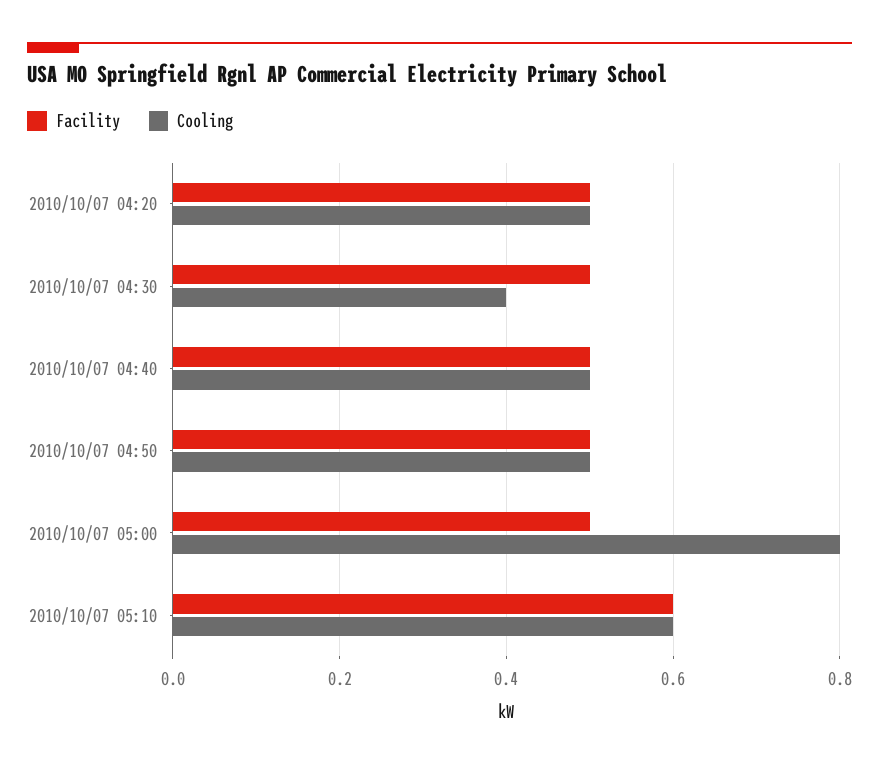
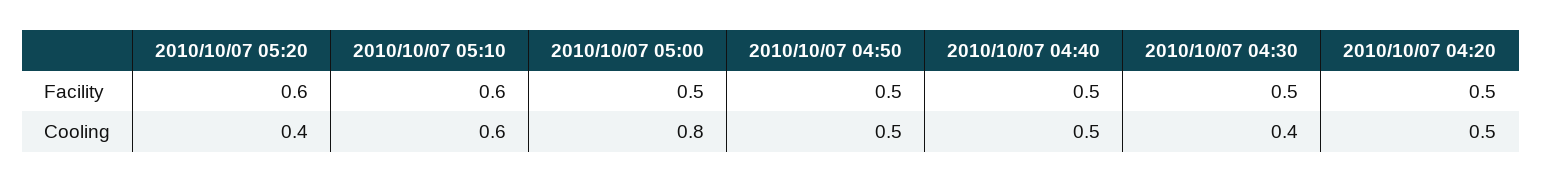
Facility, 2010/10/07 05:20: none -> 0.6
Cooling, 2010/10/07 05:20: none -> 0.4

